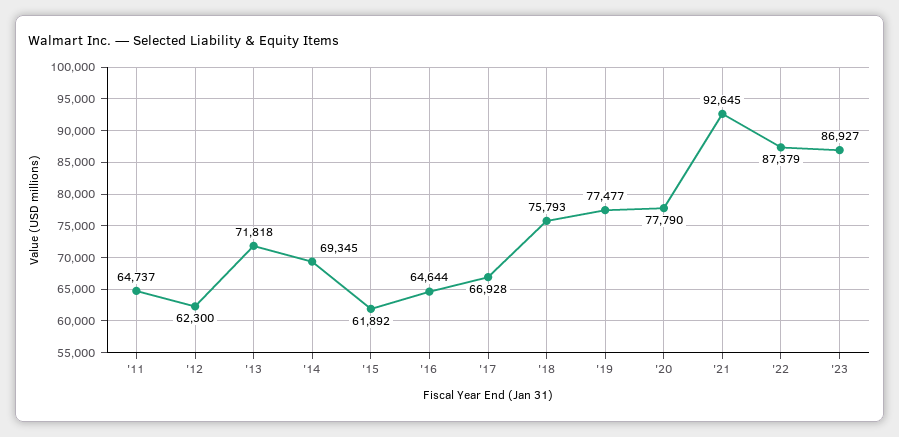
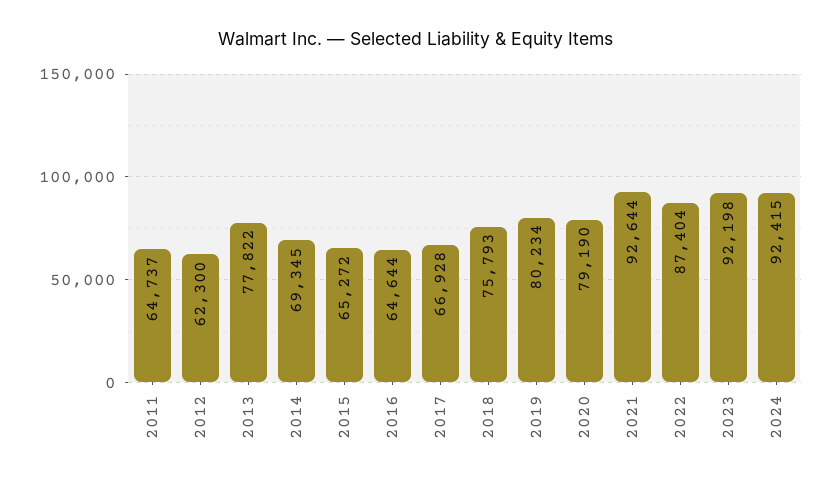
'13: 71818 -> 77822
'15: 61892 -> 65272
'19: 77477 -> 80234
'20: 77790 -> 79190
'21: 92645 -> 92644
'22: 87379 -> 87404
'23: 86927 -> 92198
2024: none -> 92415

